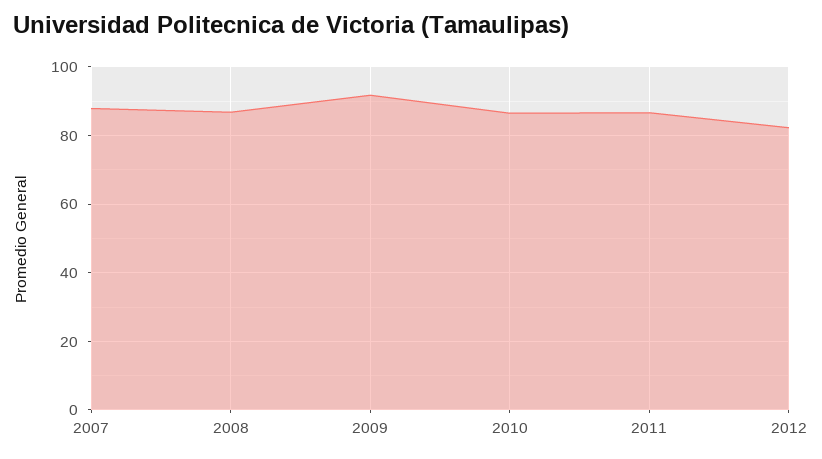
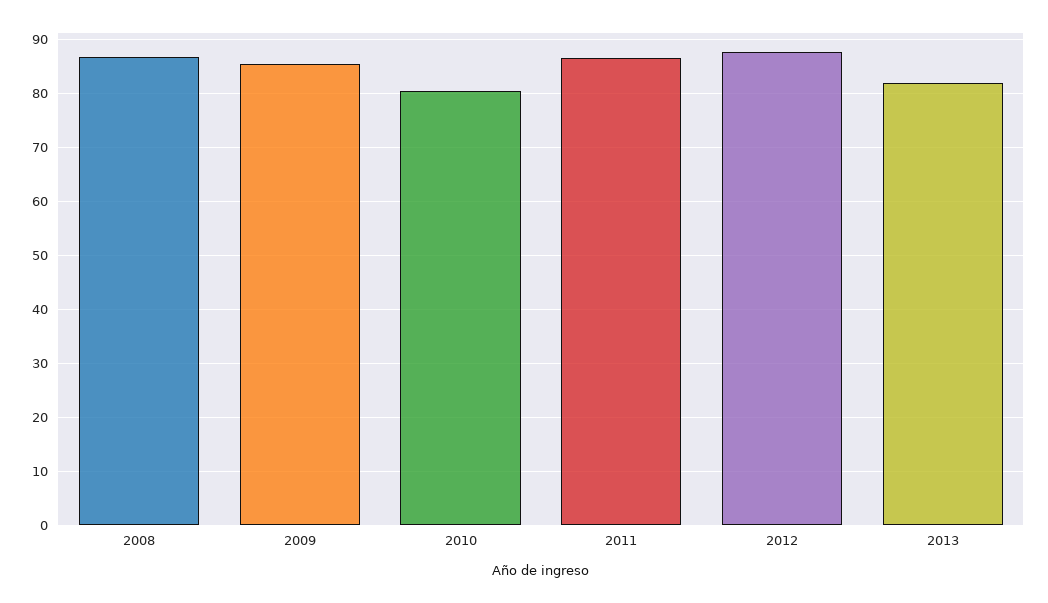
2007: 88 -> none
2009: 92 -> 86
2010: 86 -> 80
2012: 82 -> 88
2013: none -> 82

